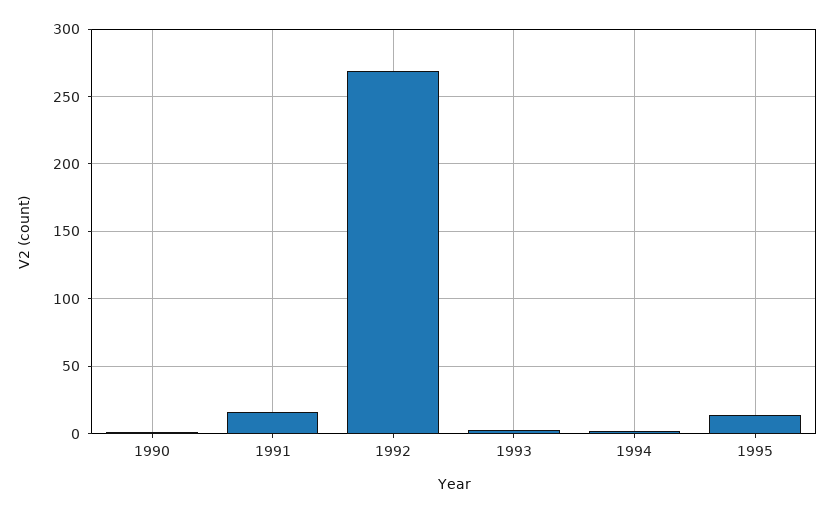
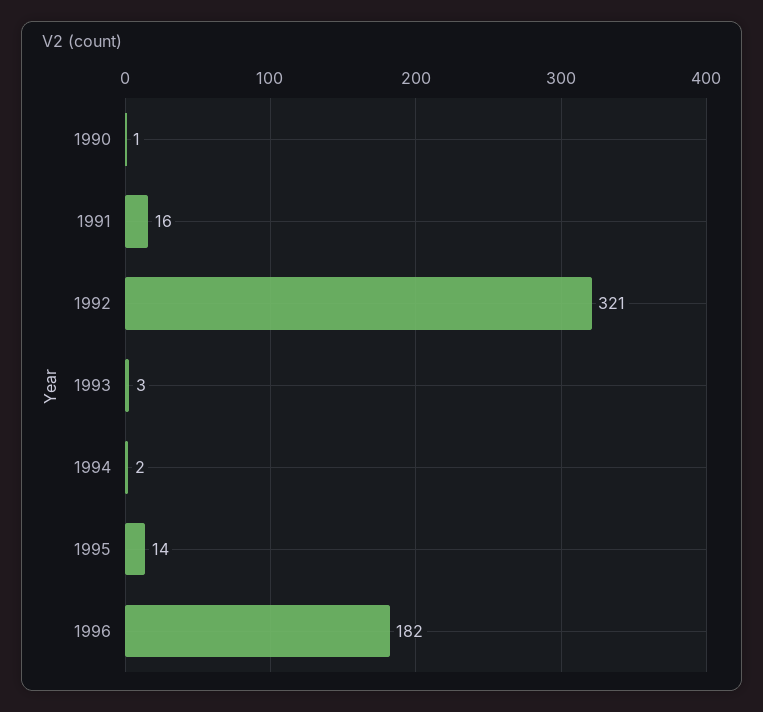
1992: 270 -> 321
1996: none -> 182

